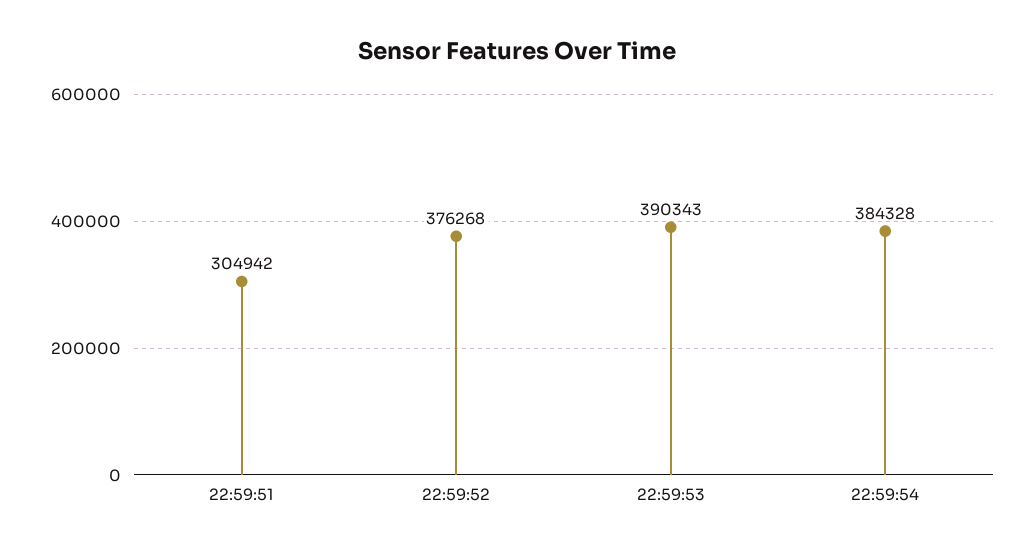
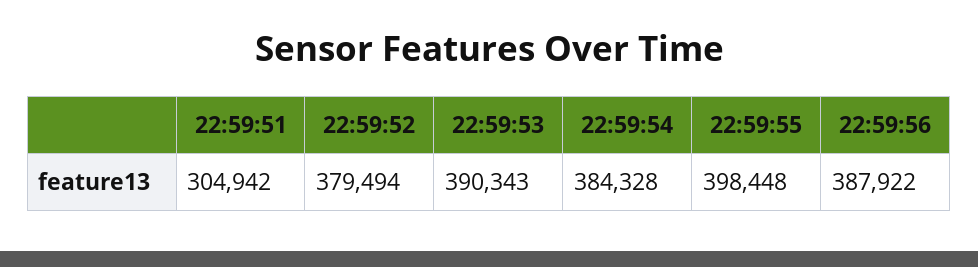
22:59:52: 376268 -> 379494
22:59:55: none -> 398448
22:59:56: none -> 387922

